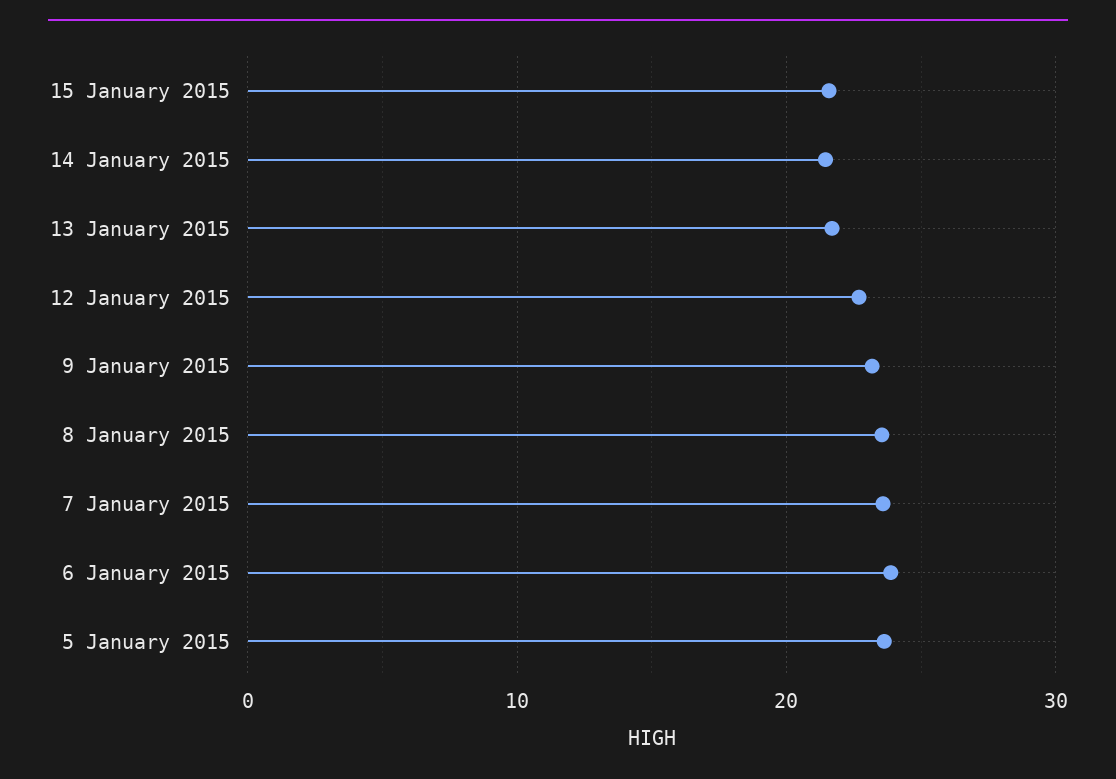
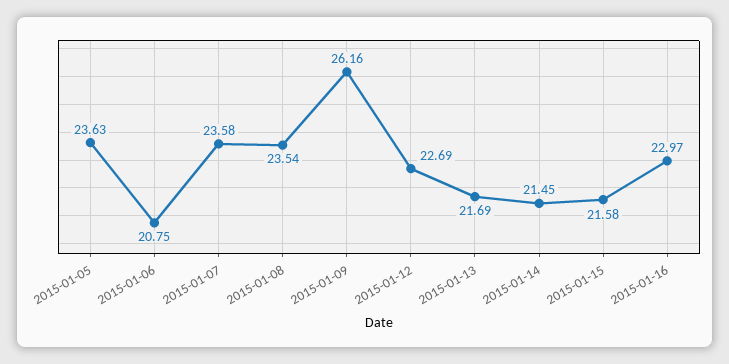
9 January 2015: 23 -> 26.16
6 January 2015: 24 -> 20.75
2015-01-16: none -> 22.97

